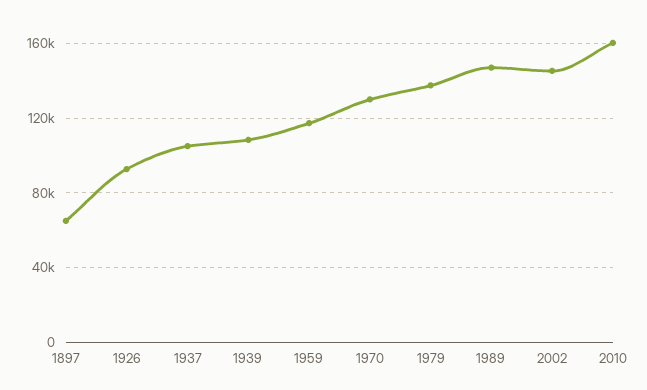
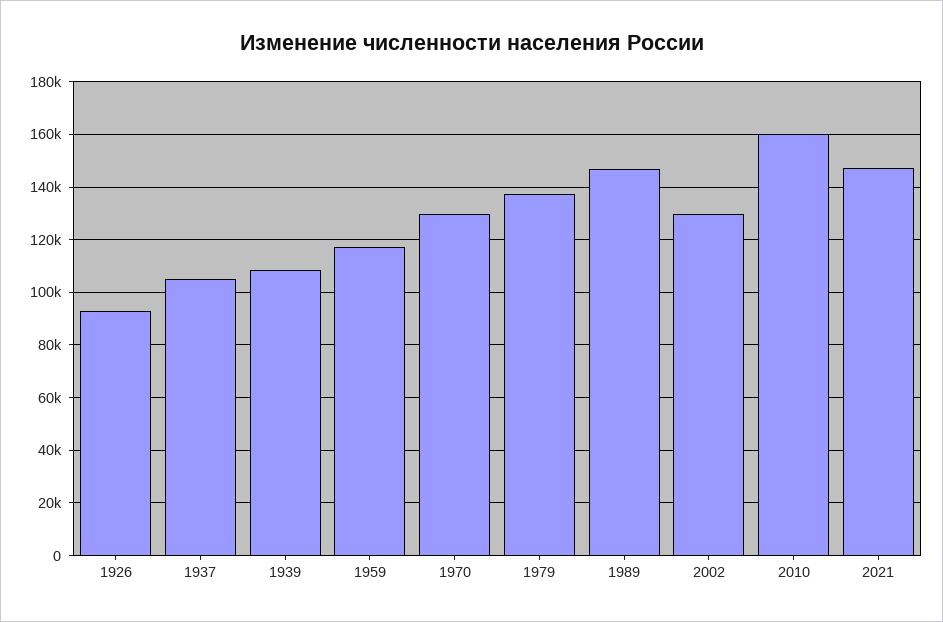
1897: 65000 -> none
2002: 145000 -> 130000
2021: none -> 147500

